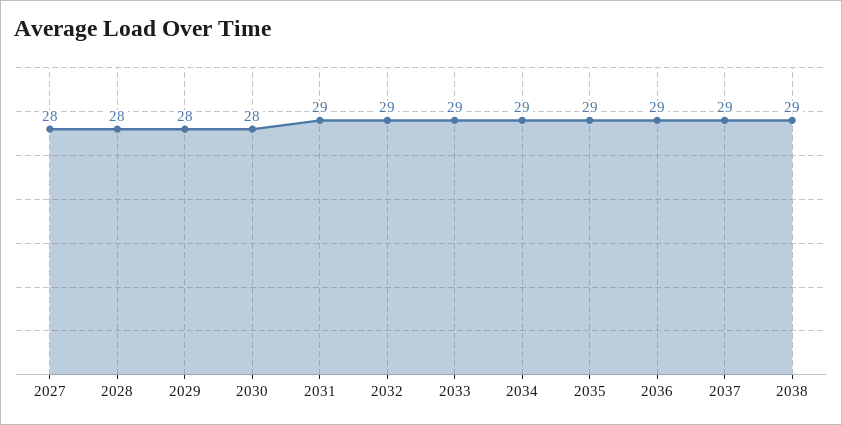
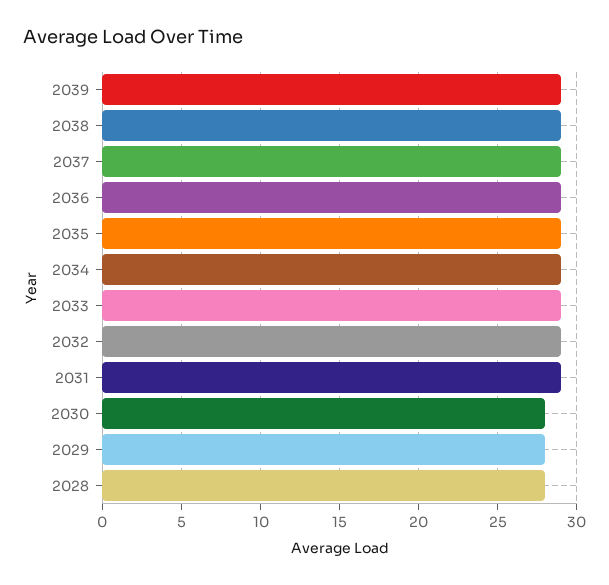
2027: 28 -> none
2039: none -> 29

